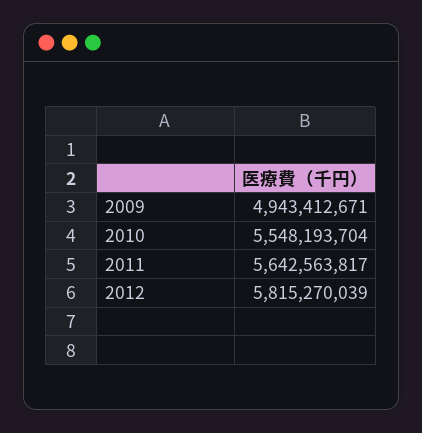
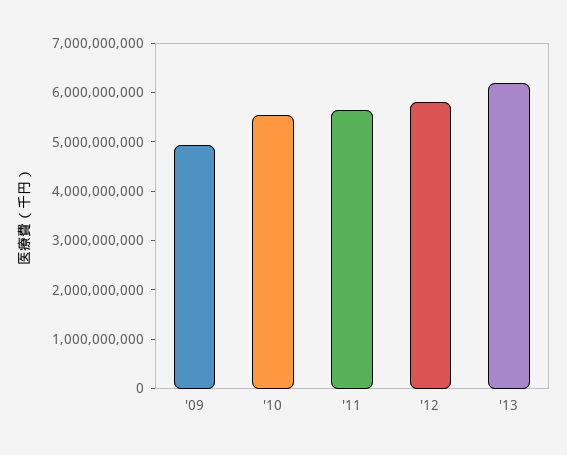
'13: none -> 6200000000

